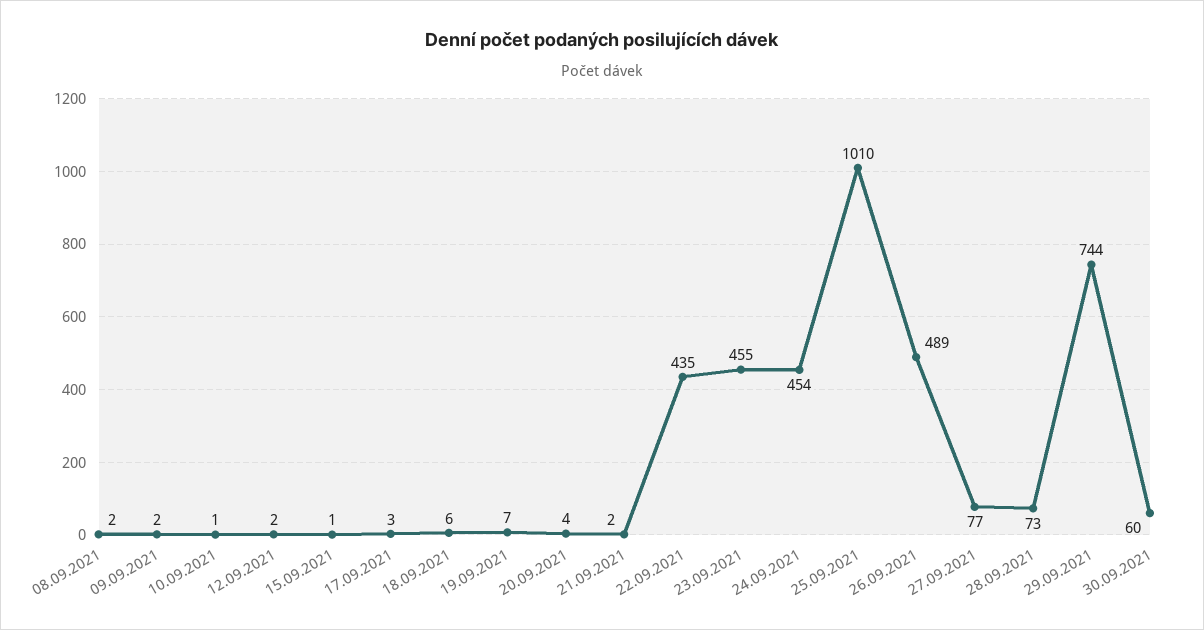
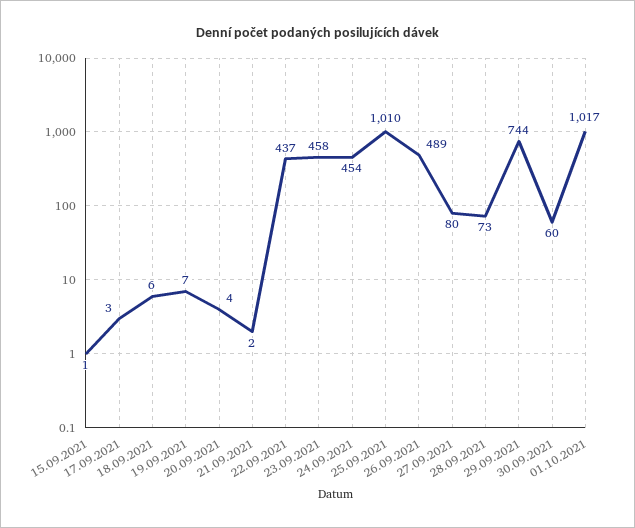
08.09.2021: 2 -> none
09.09.2021: 2 -> none
10.09.2021: 1 -> none
12.09.2021: 2 -> none
22.09.2021: 435 -> 437
23.09.2021: 455 -> 458
27.09.2021: 77 -> 80
01.10.2021: none -> 1017

